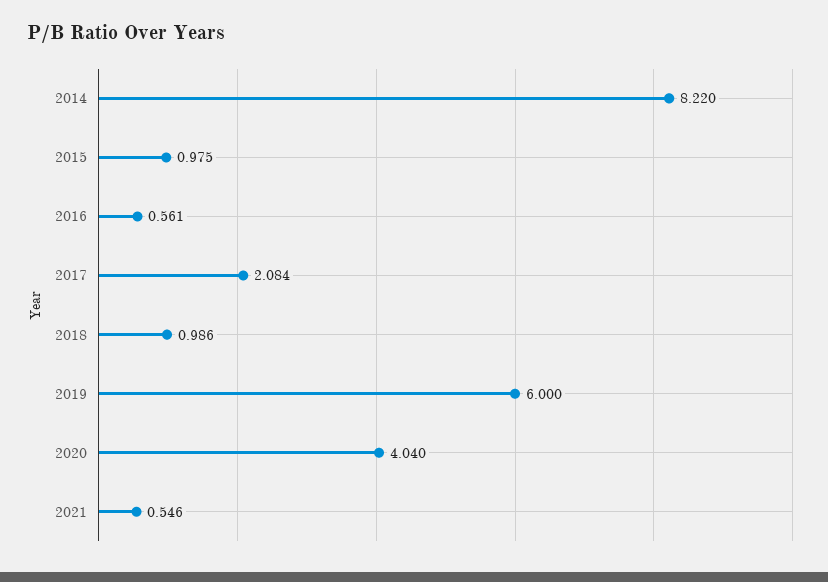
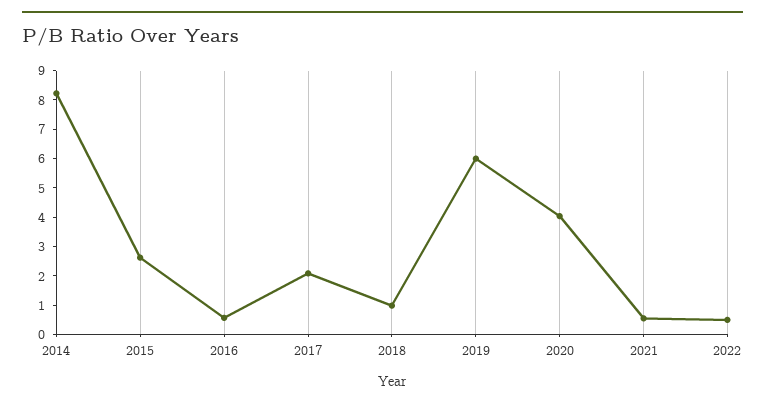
2015: 0.975 -> 2.5
2022: none -> 0.5

